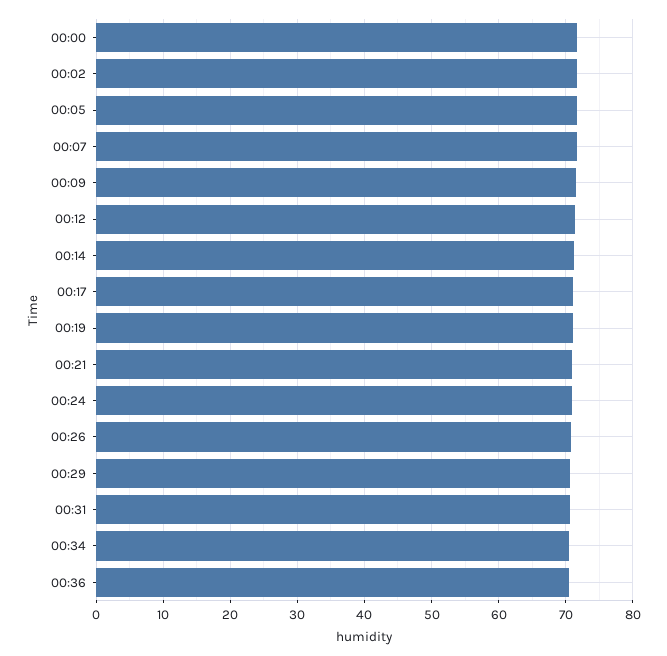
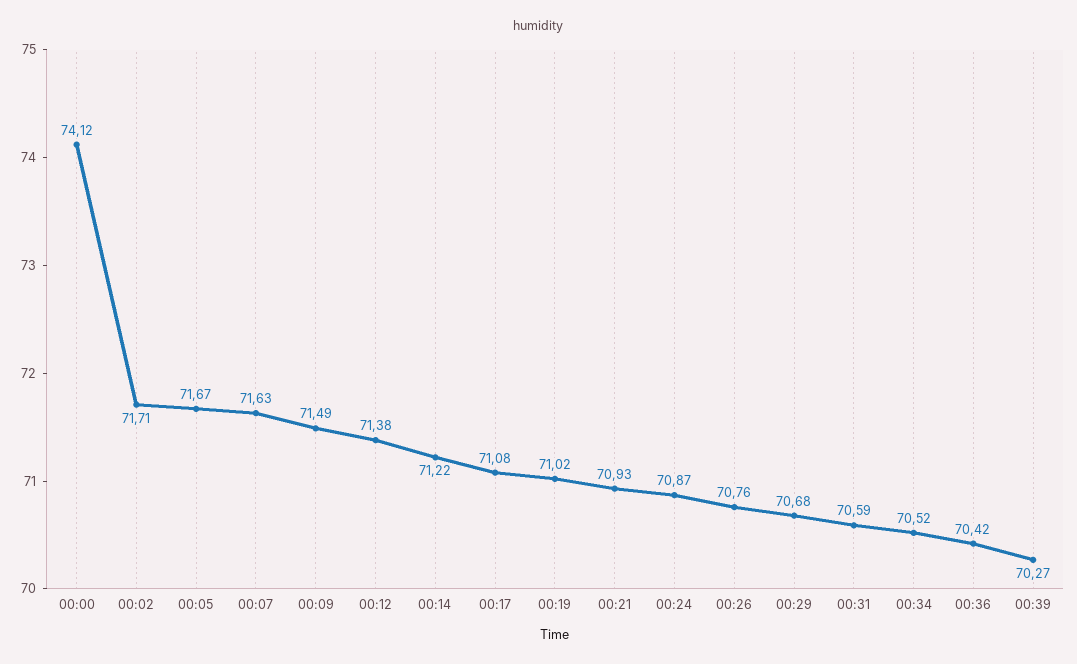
00:00: 72 -> 74.12
00:39: none -> 70.27

